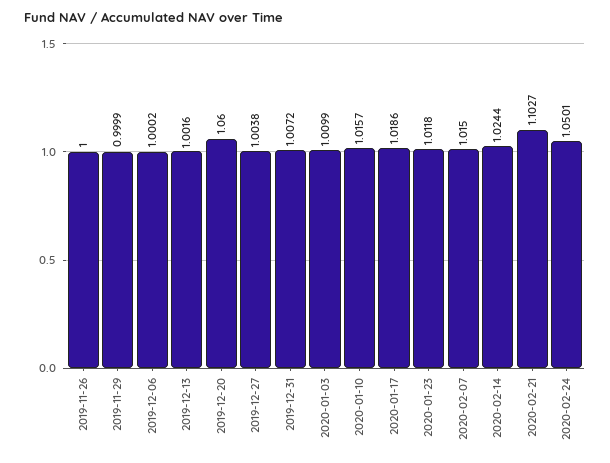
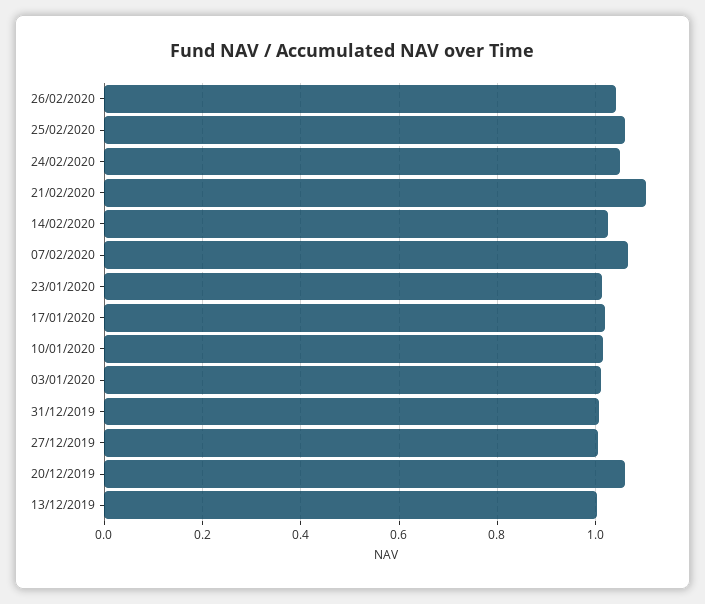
2019-11-26: 1 -> none
2019-11-29: 0.9999 -> none
2019-12-06: 1.0002 -> none
2020-02-07: 1.015 -> 1.06
26/02/2020: none -> 1.04
25/02/2020: none -> 1.06

